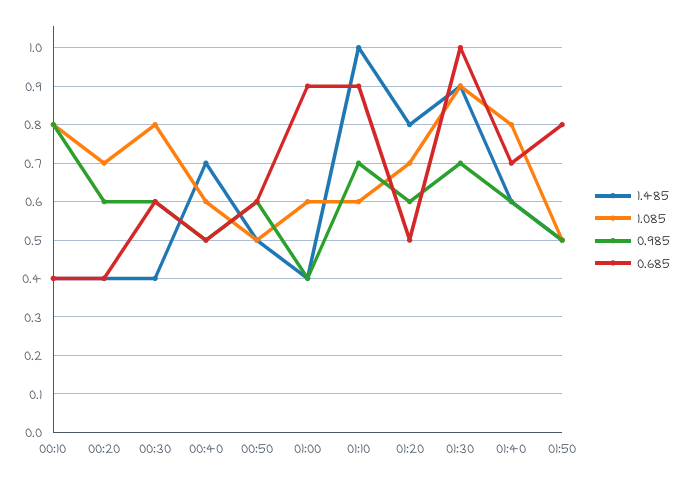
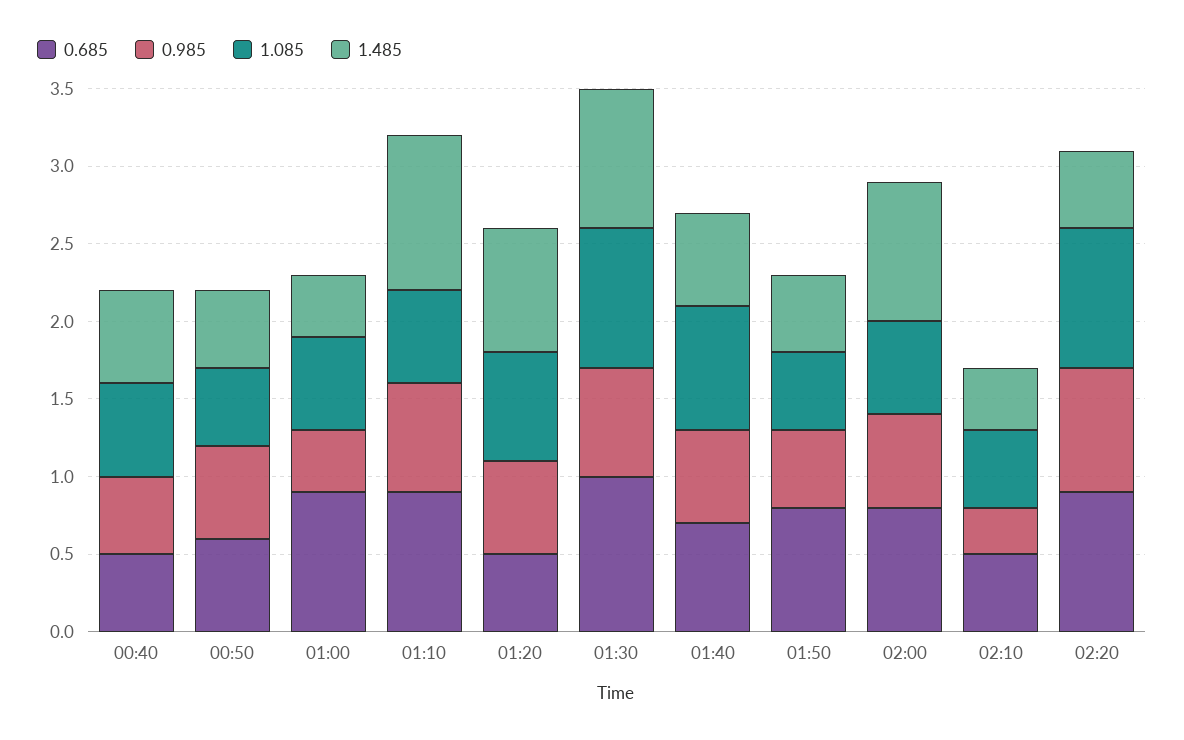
1.485, 00:10: 0.4 -> none
1.085, 00:10: 0.8 -> none
0.985, 00:10: 0.8 -> none
0.685, 00:10: 0.4 -> none
1.485, 00:20: 0.4 -> none
1.085, 00:20: 0.7 -> none
0.985, 00:20: 0.6 -> none
0.685, 00:20: 0.4 -> none
1.485, 00:30: 0.4 -> none
1.085, 00:30: 0.8 -> none
0.985, 00:30: 0.6 -> none
0.685, 00:30: 0.6 -> none
1.485, 00:40: 0.7 -> 0.6
0.685, 02:00: none -> 0.8
0.985, 02:00: none -> 0.6
1.085, 02:00: none -> 0.6
1.485, 02:00: none -> 0.9
0.685, 02:10: none -> 0.5
0.985, 02:10: none -> 0.3
1.085, 02:10: none -> 0.5
1.485, 02:10: none -> 0.4
0.685, 02:20: none -> 0.9
0.985, 02:20: none -> 0.8
1.085, 02:20: none -> 0.9
1.485, 02:20: none -> 0.5

